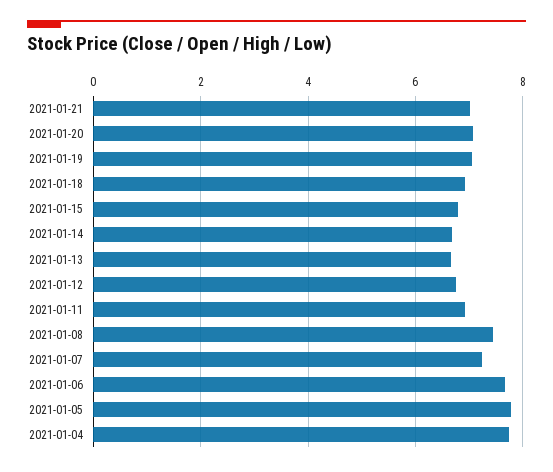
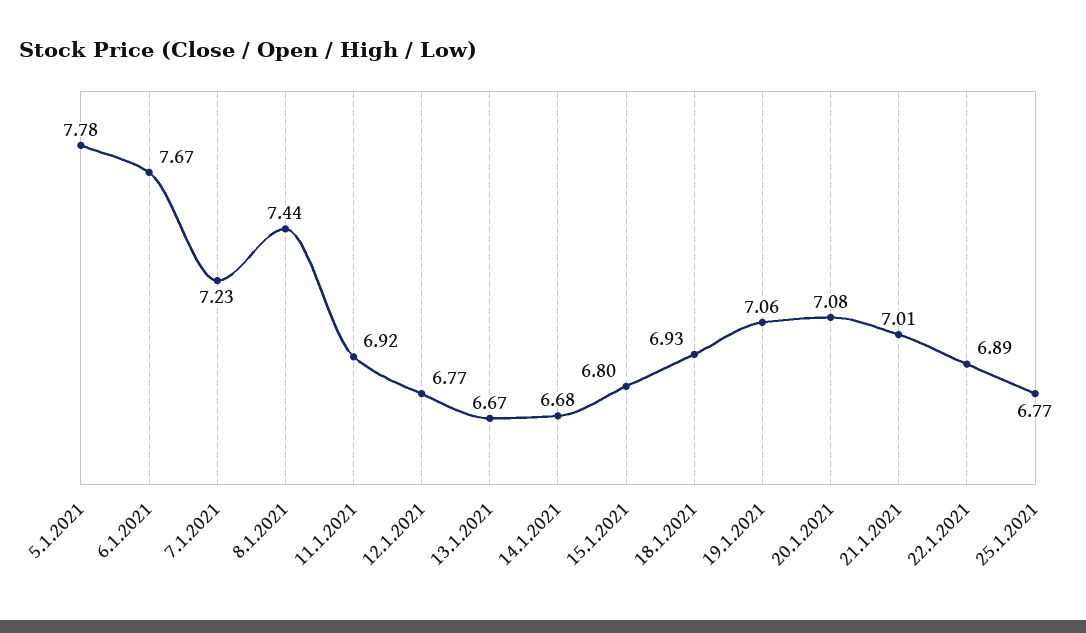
2021-01-04: 7.8 -> none
22.1.2021: none -> 6.89
25.1.2021: none -> 6.77

